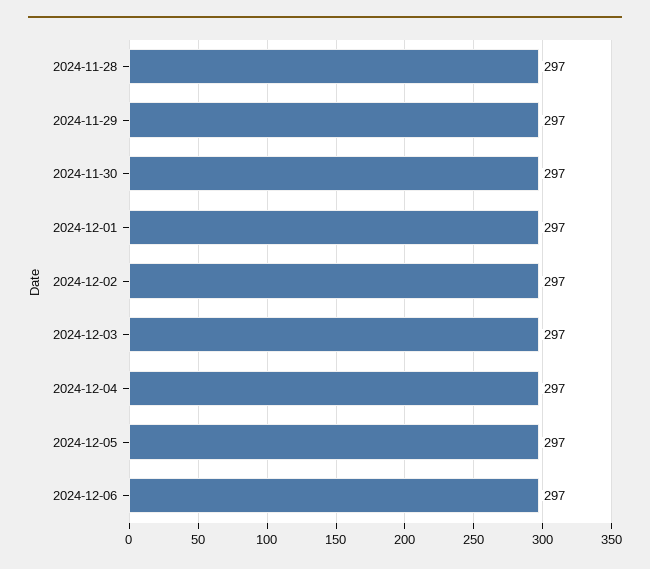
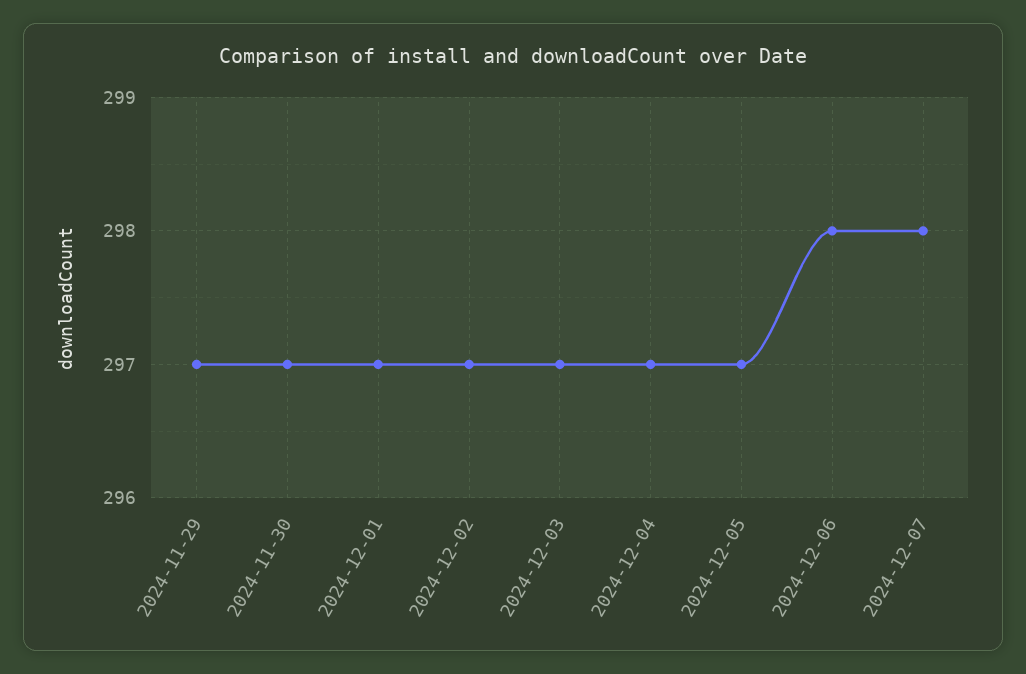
2024-11-28: 297 -> none
2024-12-06: 297 -> 298
2024-12-07: none -> 298

